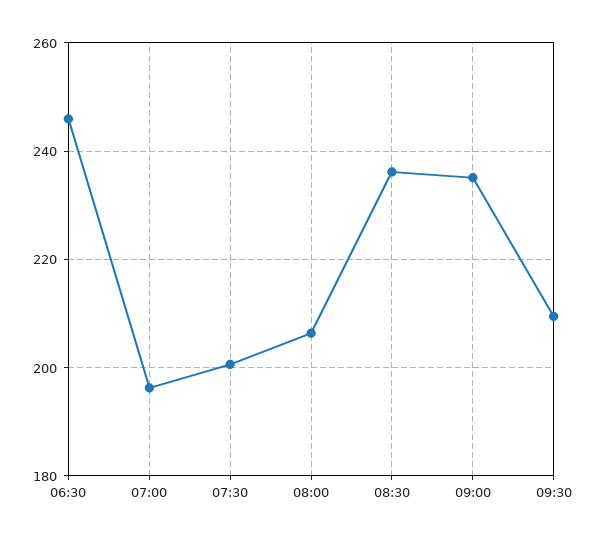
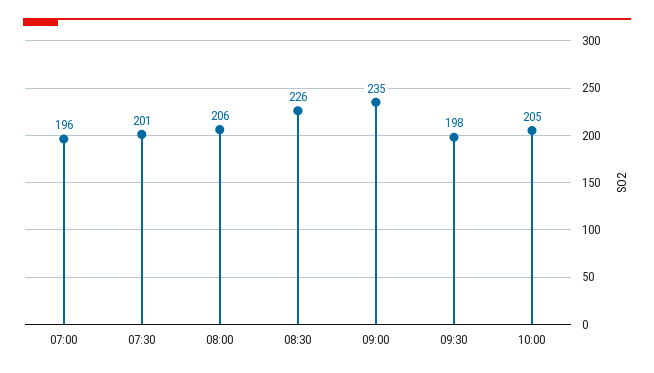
06:30: 246 -> none
08:30: 236 -> 226
09:30: 210 -> 198
10:00: none -> 205

